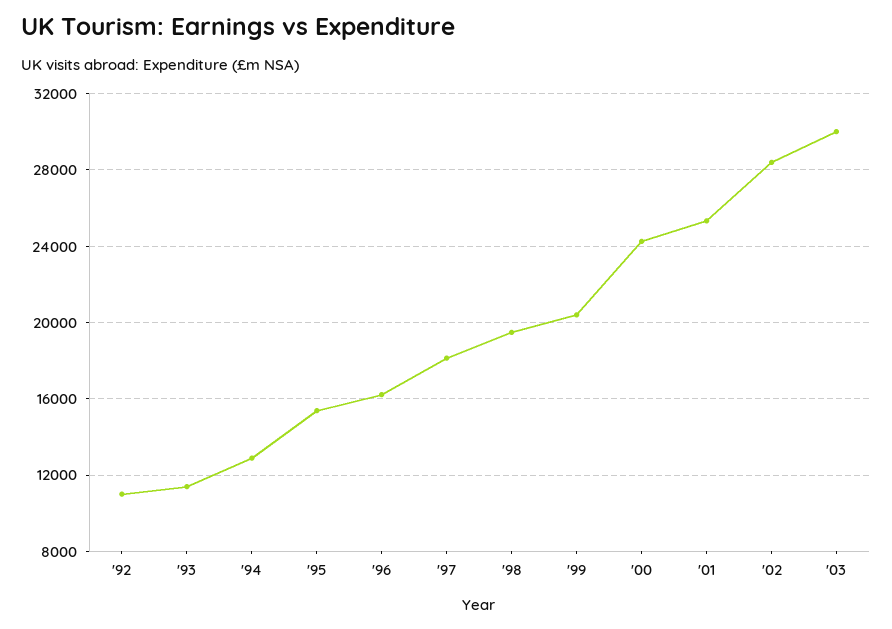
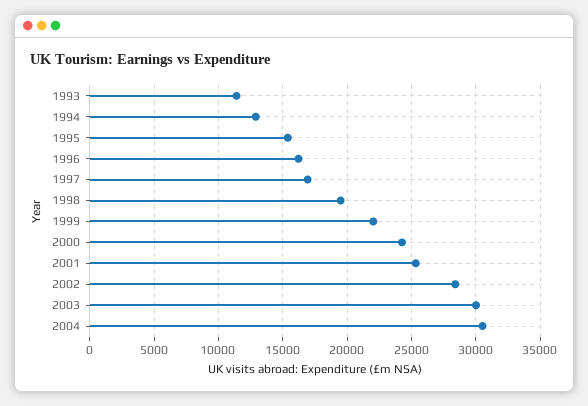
'92: 11000 -> none
'97: 18000 -> 17000
'99: 20500 -> 22000
2004: none -> 30500

